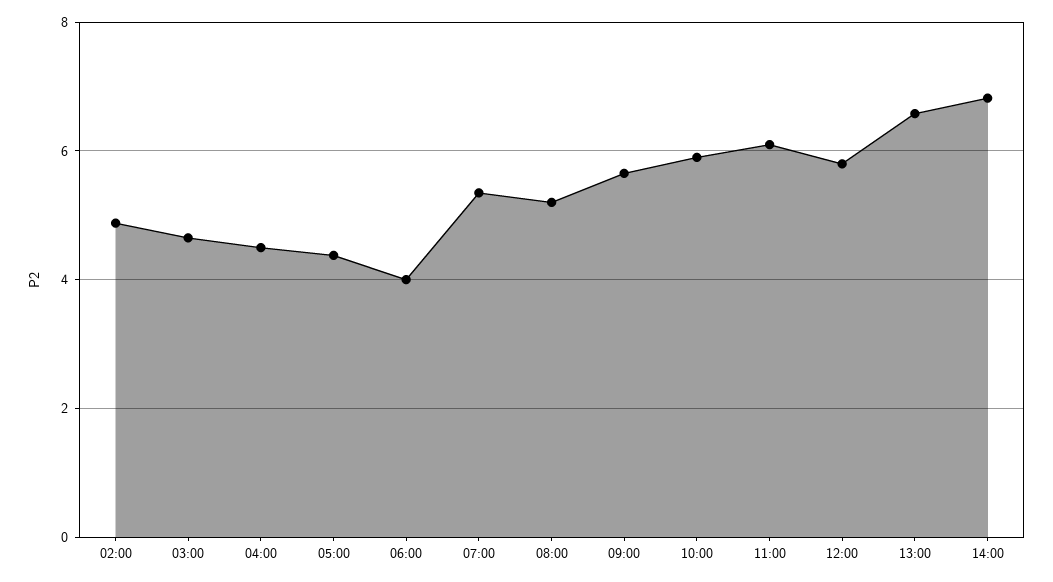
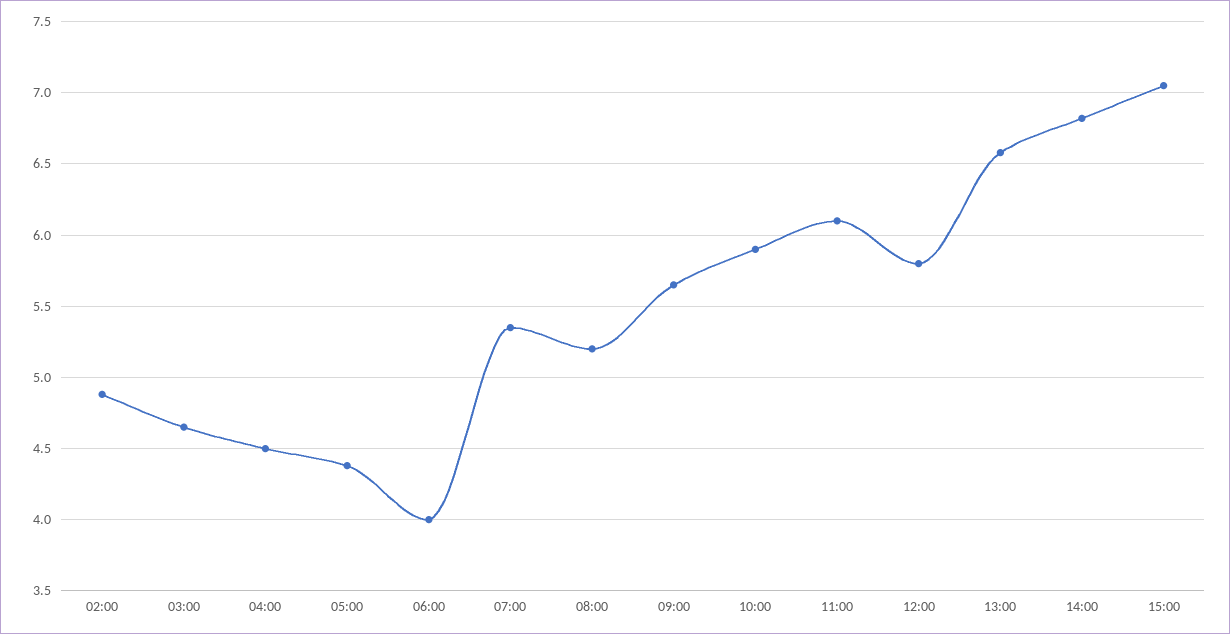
15:00: none -> 7.05

